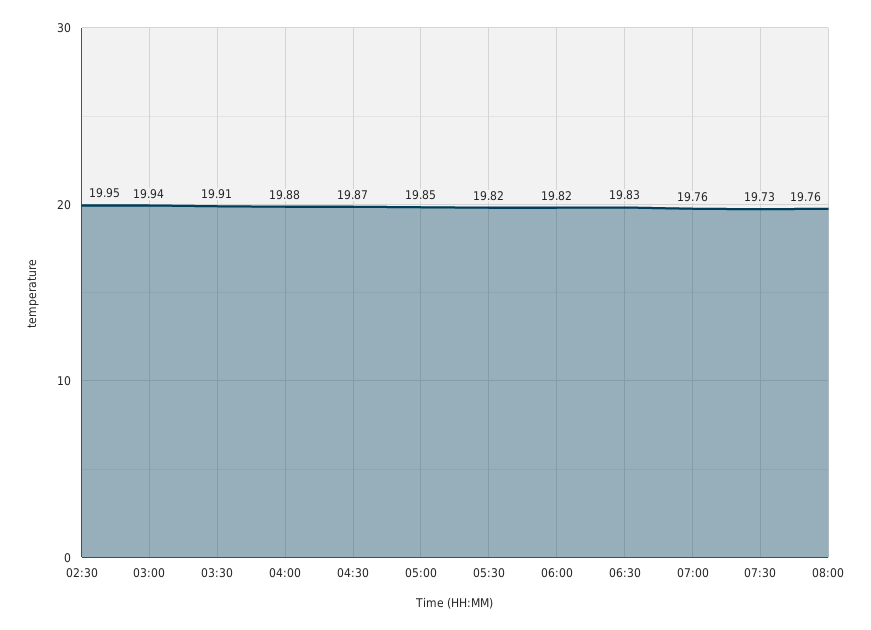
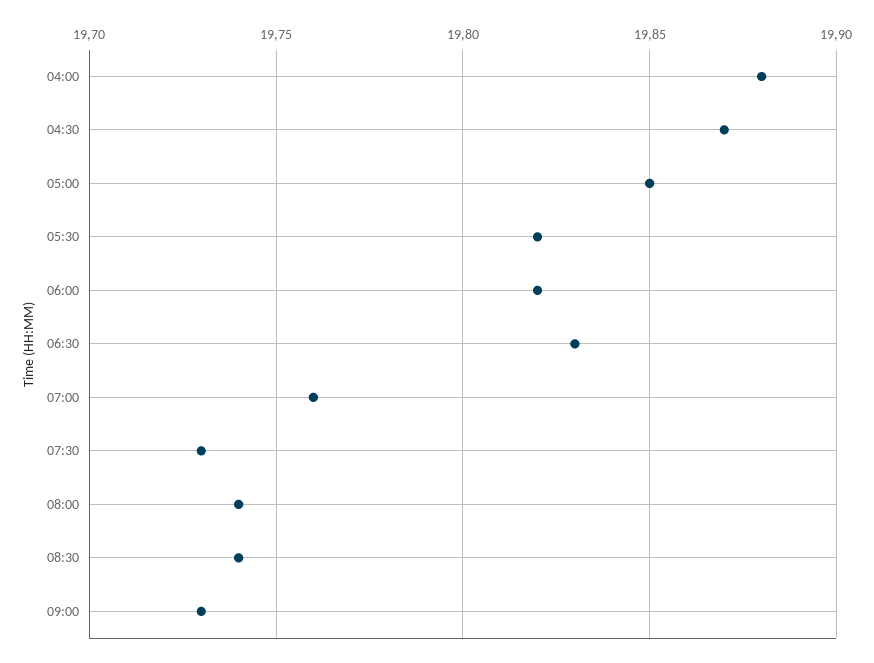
02:30: 19.95 -> none
03:00: 19.94 -> none
03:30: 19.91 -> none
08:00: 19.76 -> 19.74
08:30: none -> 19.74
09:00: none -> 19.73

